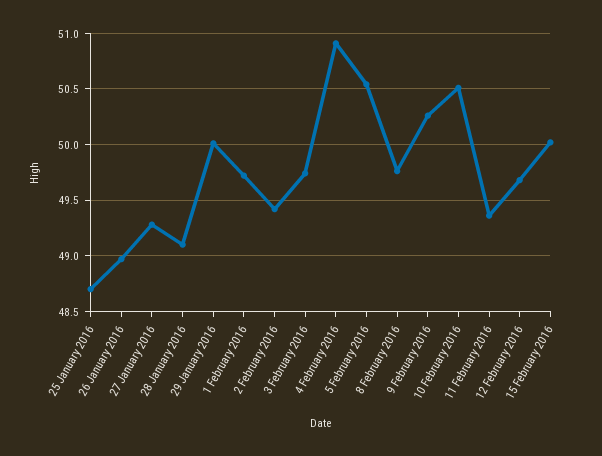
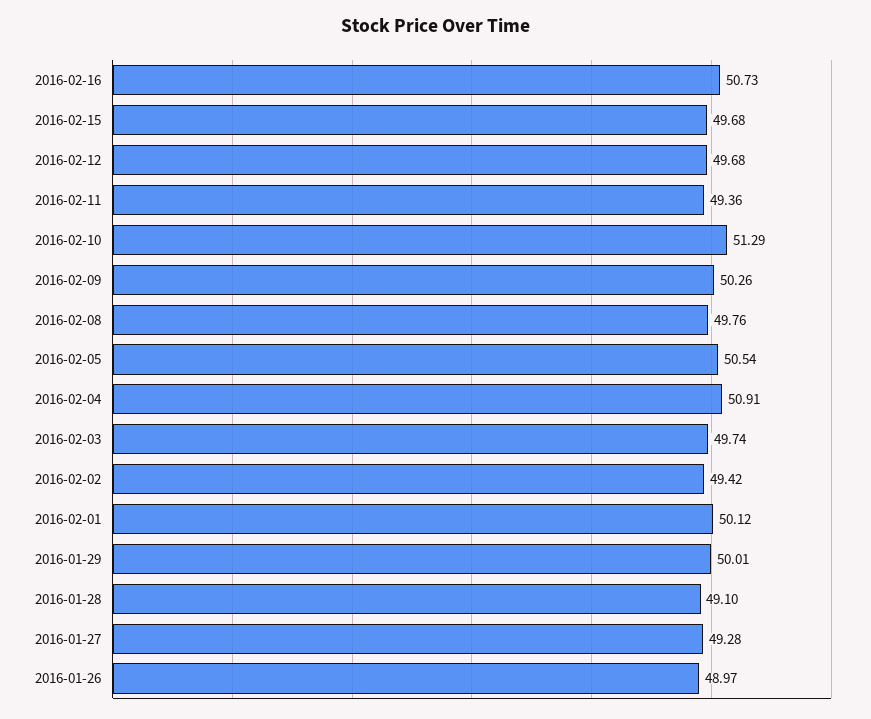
25 January 2016: 48.7 -> none
1 February 2016: 49.7 -> 50.12
10 February 2016: 50.5 -> 51.29
15 February 2016: 50 -> 49.68
2016-02-16: none -> 50.73

